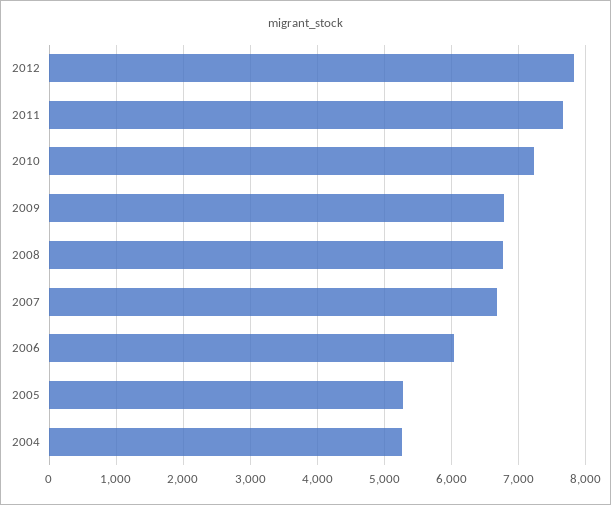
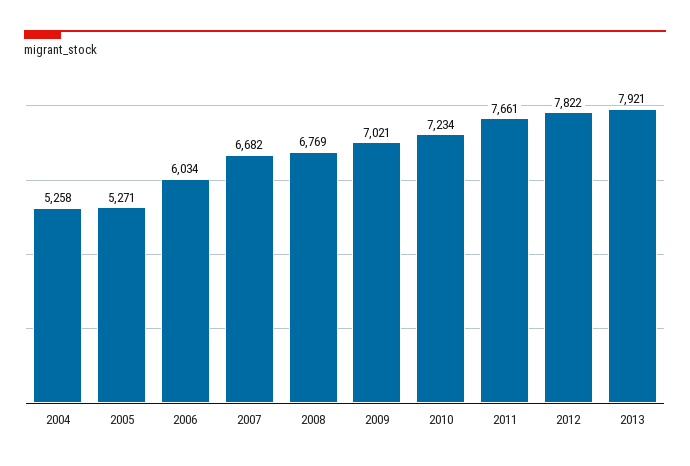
2009: 6800 -> 7021
2013: none -> 7921

